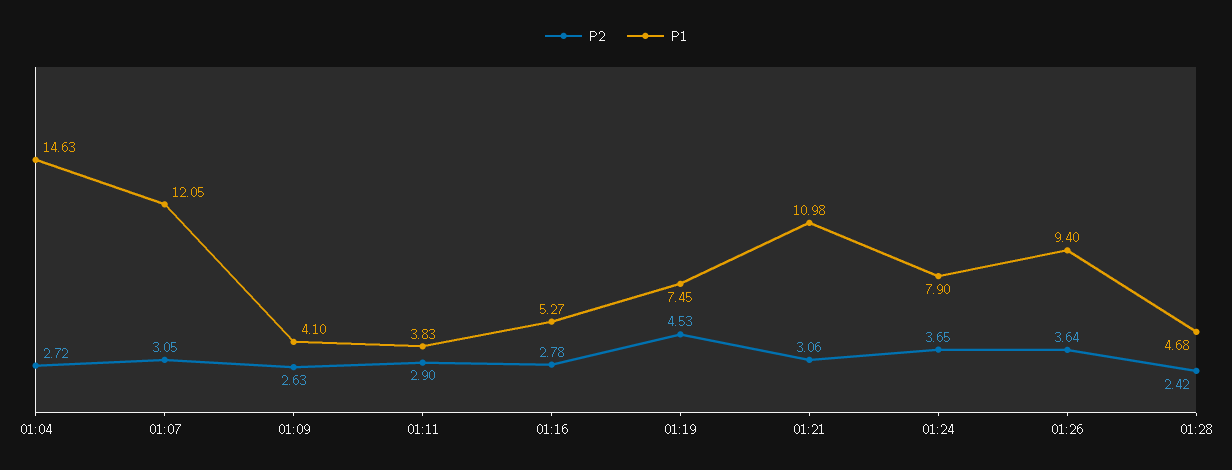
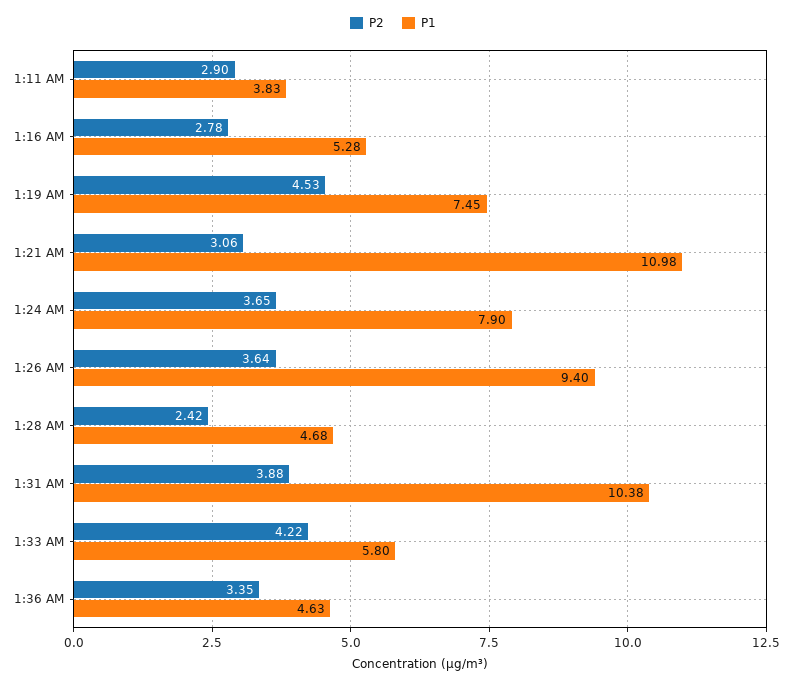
P2, 01:04: 2.72 -> none
P1, 01:04: 14.63 -> none
P2, 01:07: 3.05 -> none
P1, 01:07: 12.05 -> none
P2, 01:09: 2.63 -> none
P1, 01:09: 4.1 -> none
P1, 01:16: 5.27 -> 5.28
P2, 1:31 AM: none -> 3.88
P1, 1:31 AM: none -> 10.38
P2, 1:33 AM: none -> 4.22
P1, 1:33 AM: none -> 5.8
P2, 1:36 AM: none -> 3.35
P1, 1:36 AM: none -> 4.63

